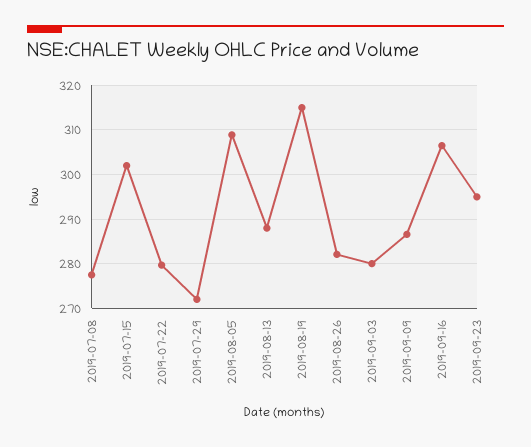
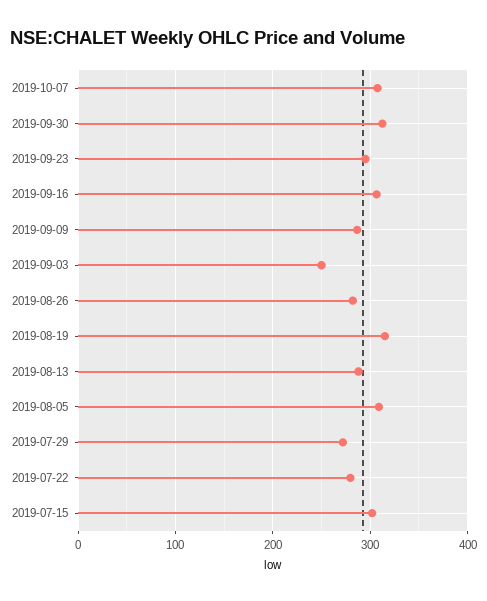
2019-07-08: 278 -> none
2019-09-03: 280 -> 250
2019-10-07: none -> 310
2019-09-30: none -> 310

